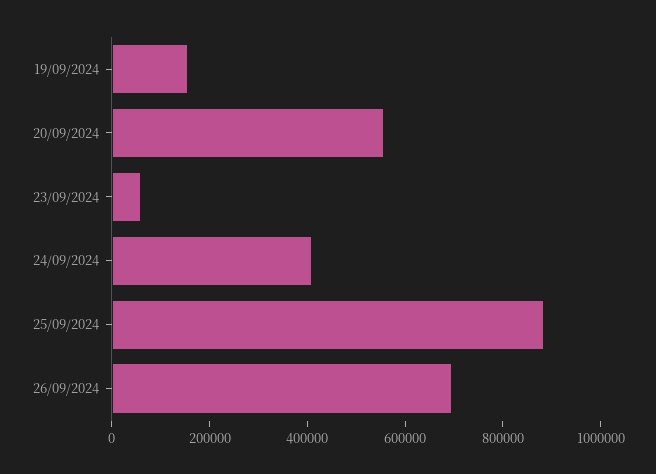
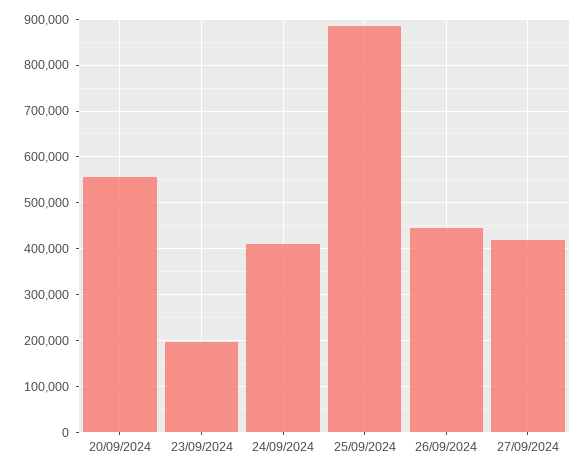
19/09/2024: 150000 -> none
23/09/2024: 50000 -> 200000
26/09/2024: 700000 -> 440000
27/09/2024: none -> 420000

